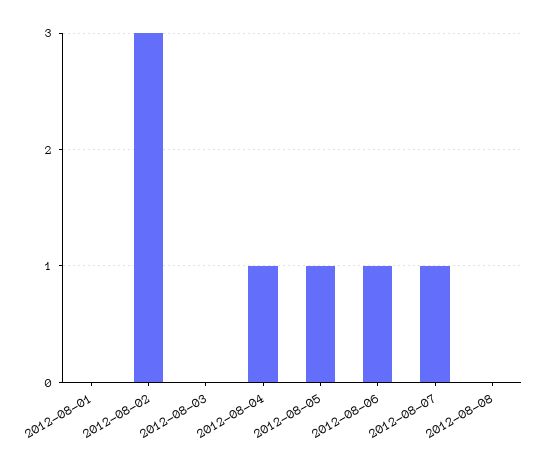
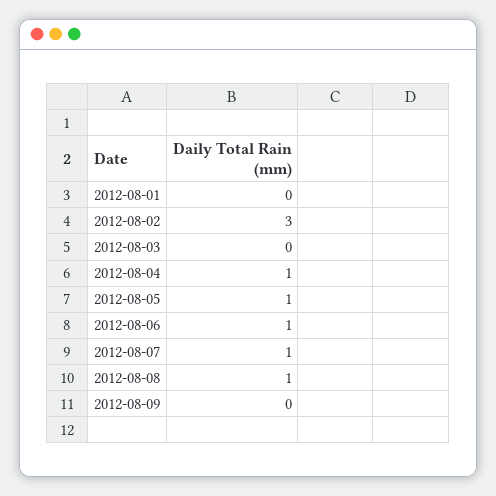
2012-08-08: 0 -> 1
2012-08-09: none -> 0

